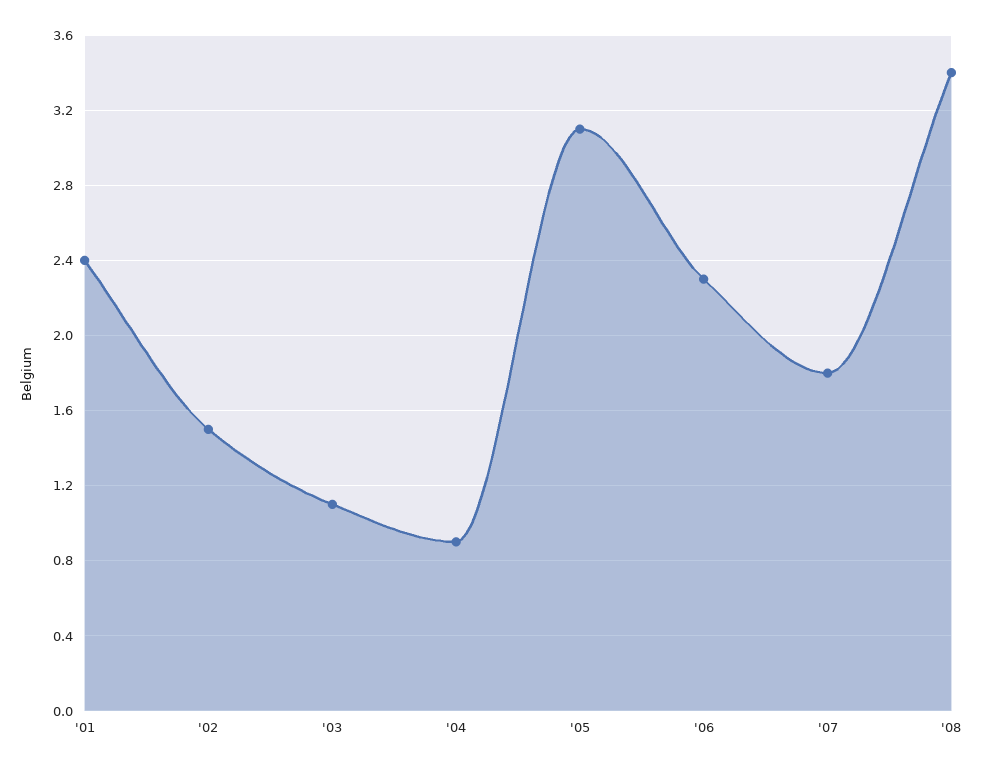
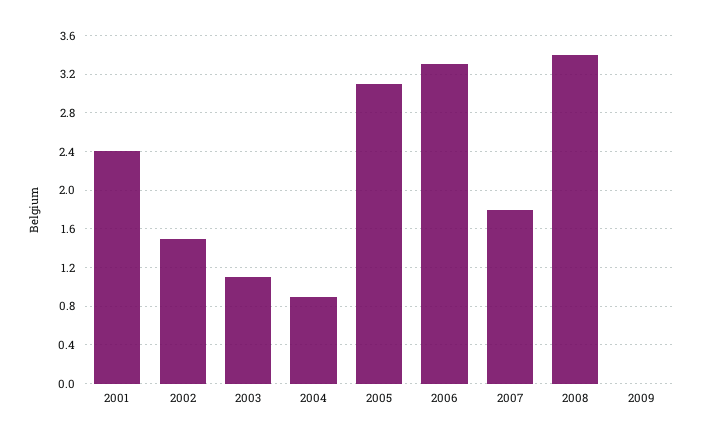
'06: 2.3 -> 3.3
2009: none -> 0

